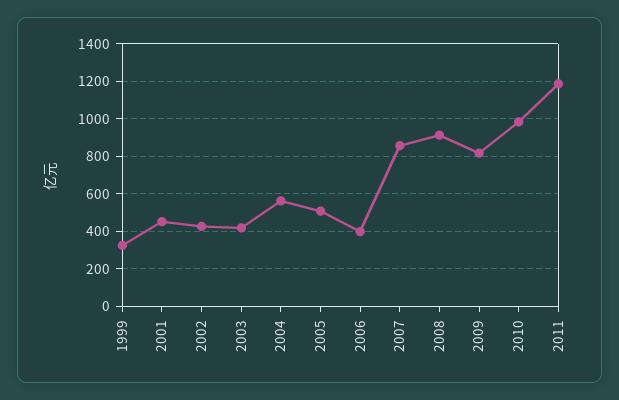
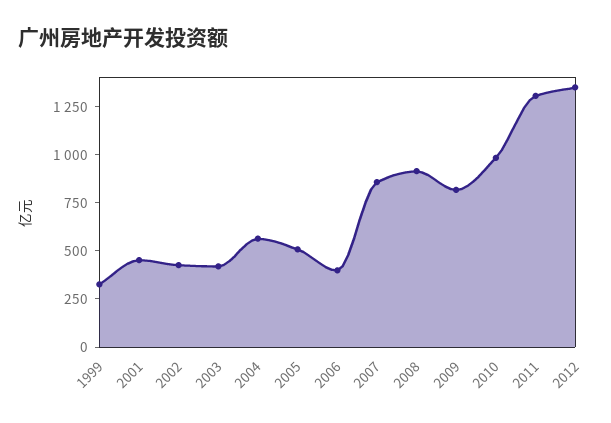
2011: 1200 -> 1300
2012: none -> 1350

